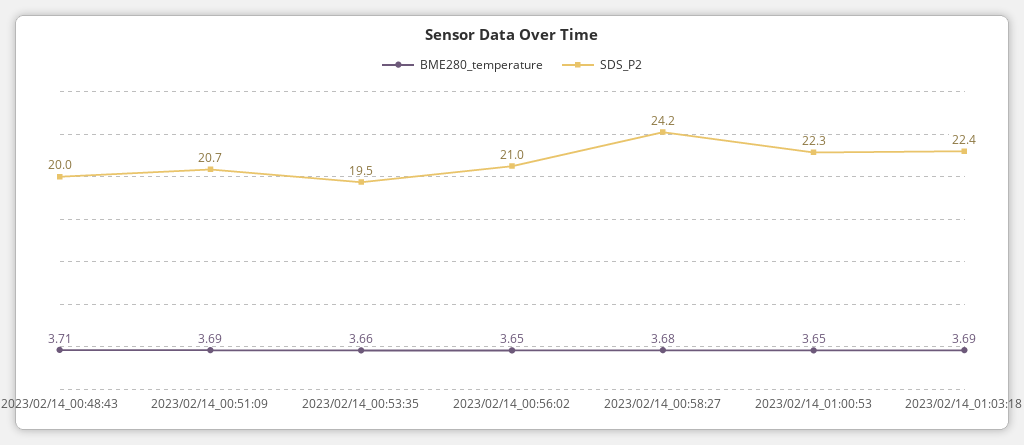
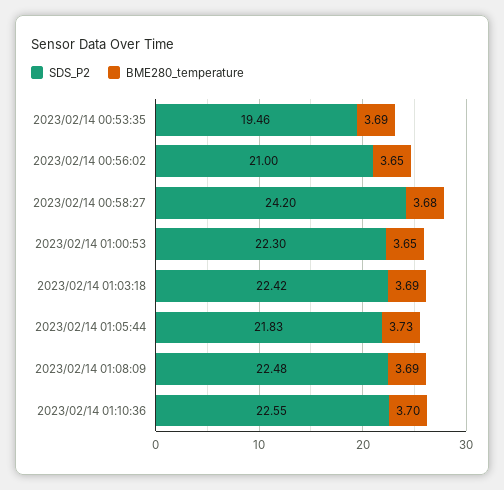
BME280_temperature, 2023/02/14_00:48:43: 3.71 -> none
SDS_P2, 2023/02/14_00:48:43: 20 -> none
BME280_temperature, 2023/02/14_00:51:09: 3.69 -> none
SDS_P2, 2023/02/14_00:51:09: 20.7 -> none
BME280_temperature, 2023/02/14_00:53:35: 3.66 -> 3.69
SDS_P2, 2023/02/14 01:05:44: none -> 21.83
BME280_temperature, 2023/02/14 01:05:44: none -> 3.73
SDS_P2, 2023/02/14 01:08:09: none -> 22.48
BME280_temperature, 2023/02/14 01:08:09: none -> 3.69
SDS_P2, 2023/02/14 01:10:36: none -> 22.55
BME280_temperature, 2023/02/14 01:10:36: none -> 3.7

